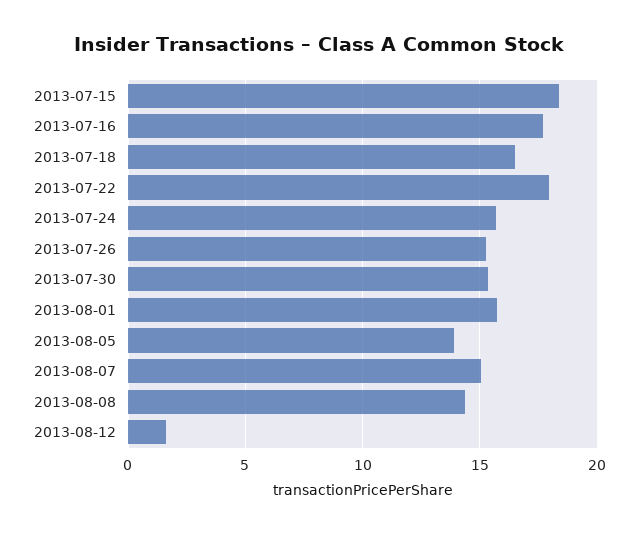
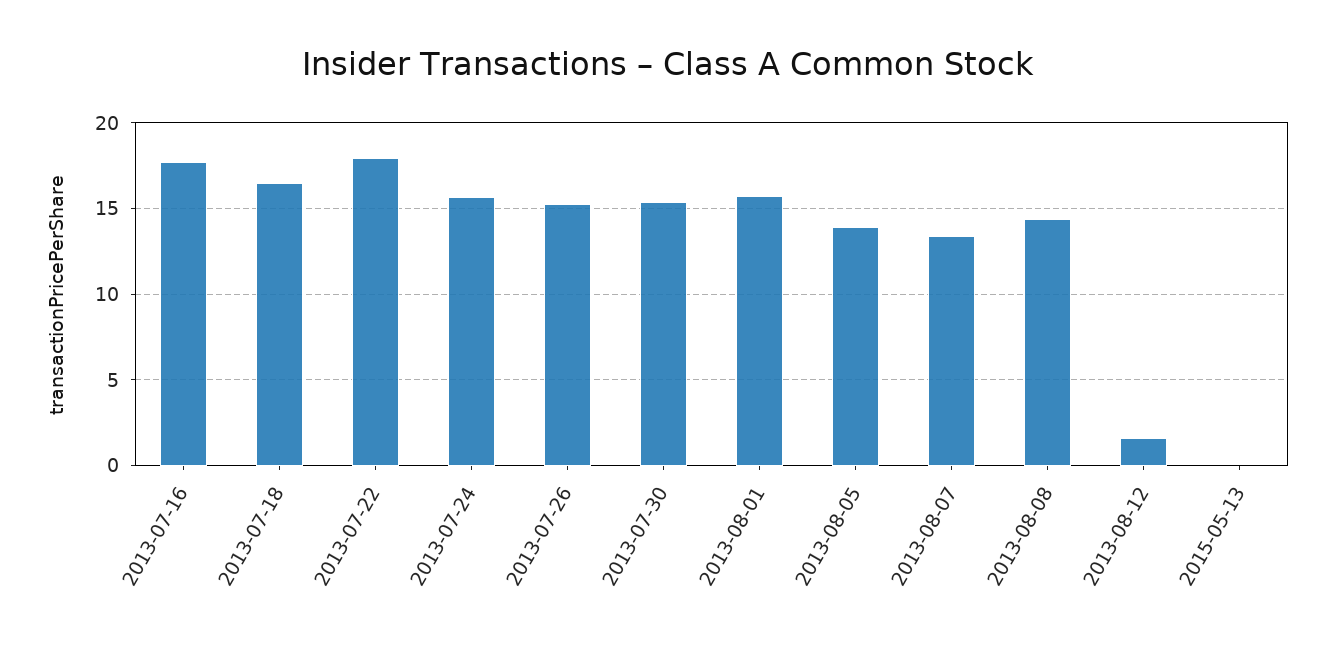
2013-07-15: 18.5 -> none
2013-08-07: 15 -> 13.5
2015-05-13: none -> 0

